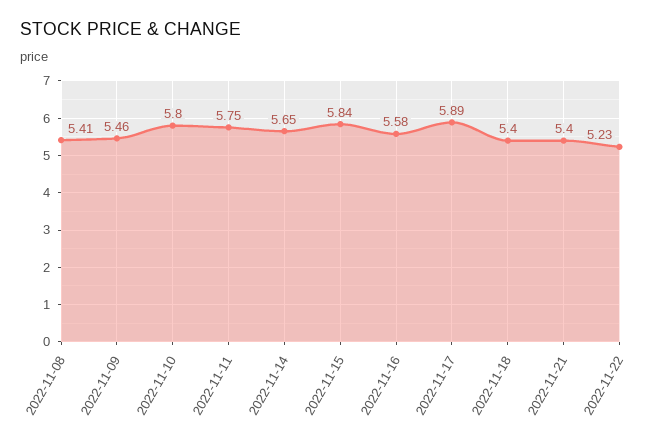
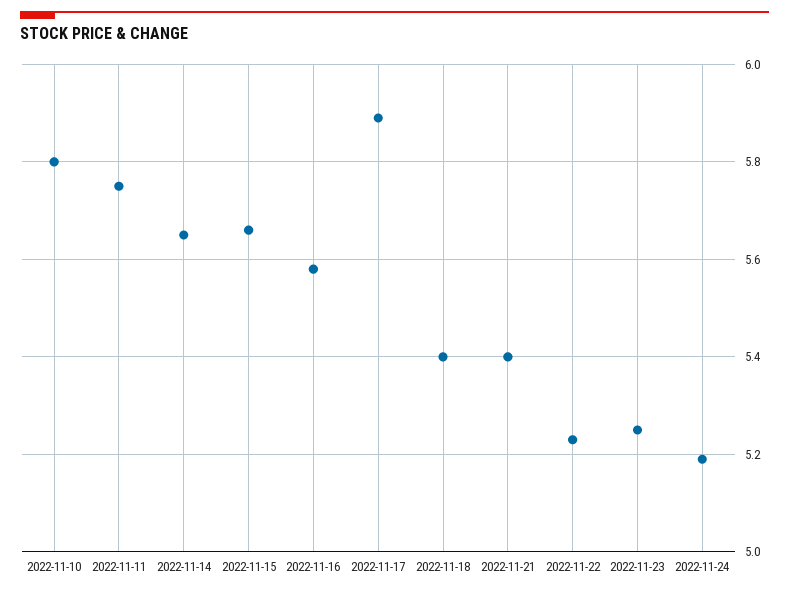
2022-11-08: 5.41 -> none
2022-11-09: 5.46 -> none
2022-11-15: 5.84 -> 5.65
2022-11-23: none -> 5.25
2022-11-24: none -> 5.2

